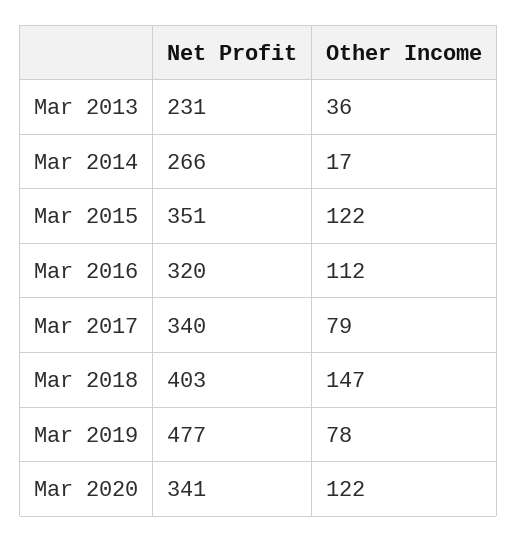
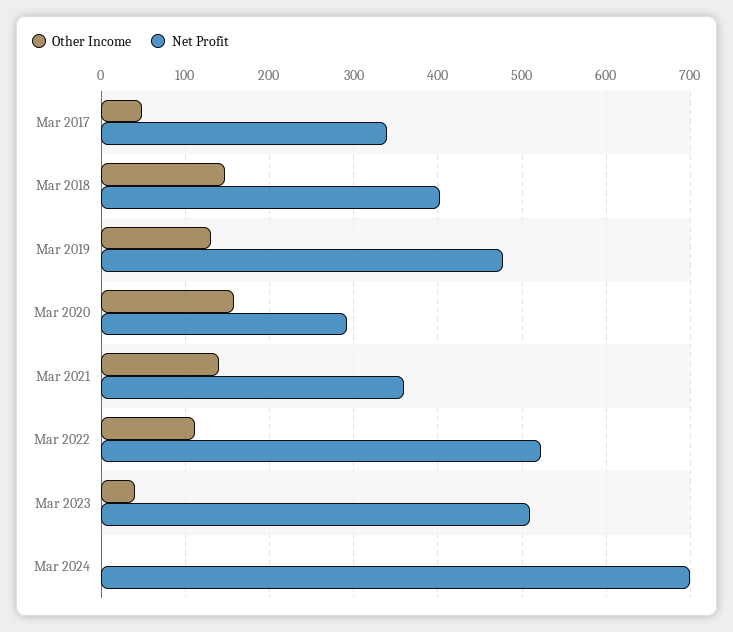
Net Profit, Mar 2013: 231 -> none
Other Income, Mar 2013: 36 -> none
Net Profit, Mar 2014: 266 -> none
Other Income, Mar 2014: 17 -> none
Net Profit, Mar 2015: 351 -> none
Other Income, Mar 2015: 122 -> none
Net Profit, Mar 2016: 320 -> none
Other Income, Mar 2016: 112 -> none
Other Income, Mar 2017: 79 -> 50
Other Income, Mar 2019: 78 -> 130
Net Profit, Mar 2020: 341 -> 290
Other Income, Mar 2020: 122 -> 160
Other Income, Mar 2021: none -> 140
Net Profit, Mar 2021: none -> 360
Other Income, Mar 2022: none -> 110
Net Profit, Mar 2022: none -> 520
Other Income, Mar 2023: none -> 40
Net Profit, Mar 2023: none -> 510
Other Income, Mar 2024: none -> 0
Net Profit, Mar 2024: none -> 700

